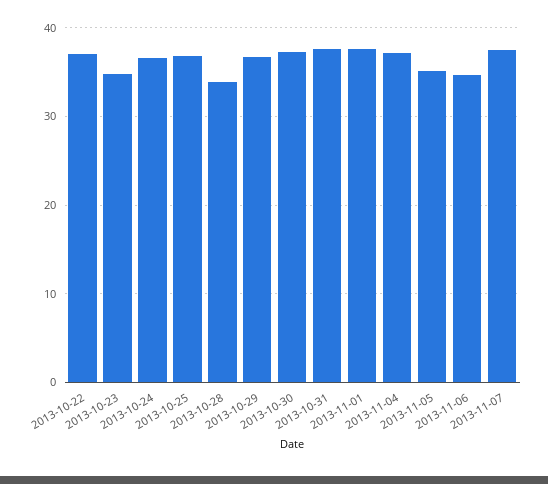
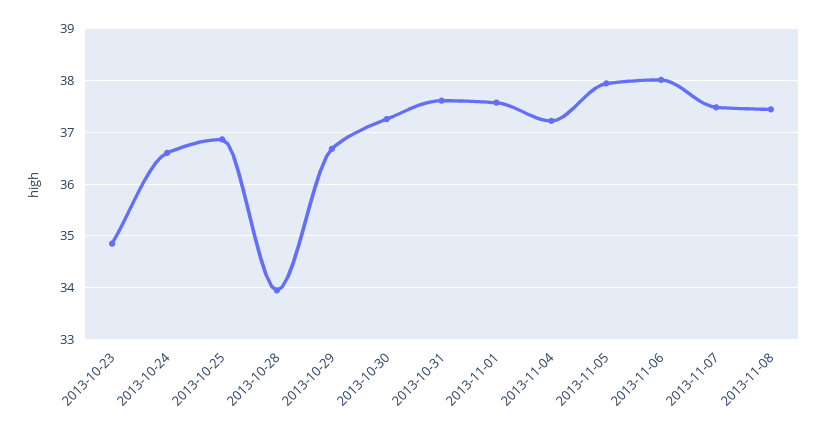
2013-10-22: 37 -> none
2013-11-05: 35 -> 38
2013-11-06: 35 -> 38
2013-11-08: none -> 37.4

